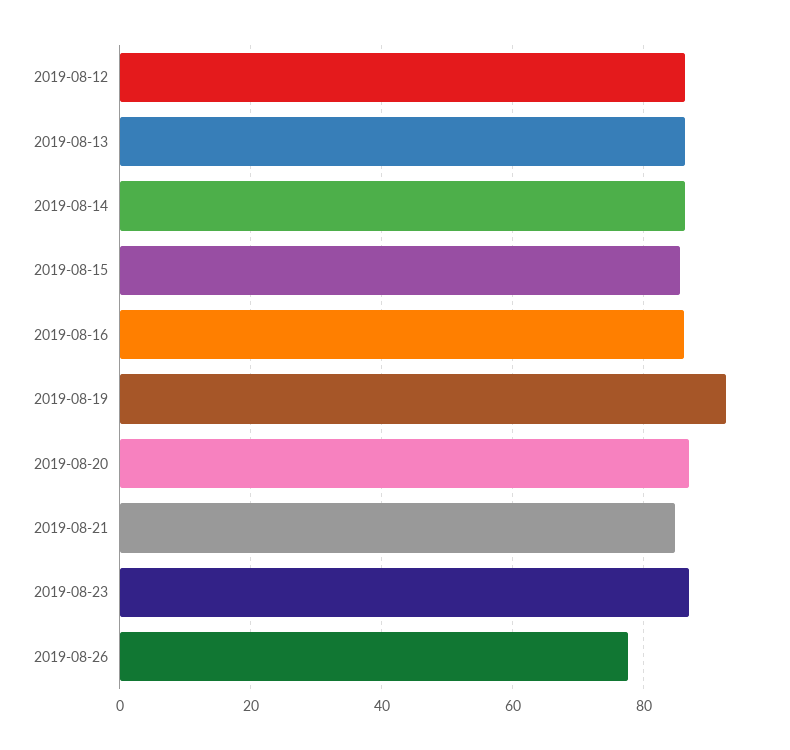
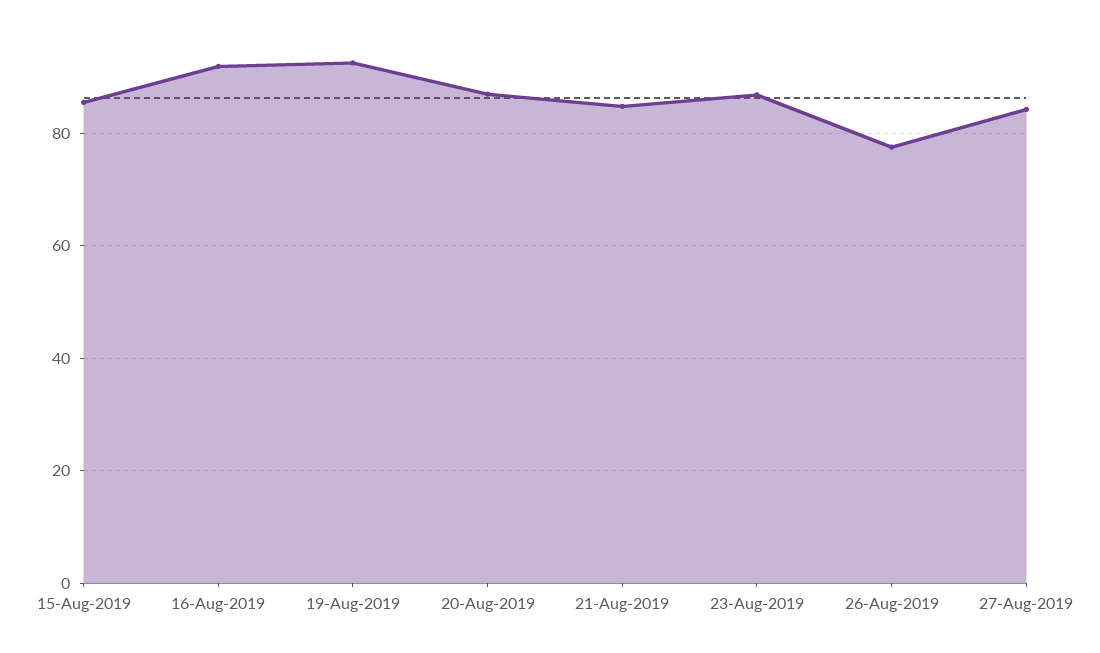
2019-08-12: 86 -> none
2019-08-13: 86 -> none
2019-08-14: 86 -> none
2019-08-16: 86 -> 92
27-Aug-2019: none -> 84

